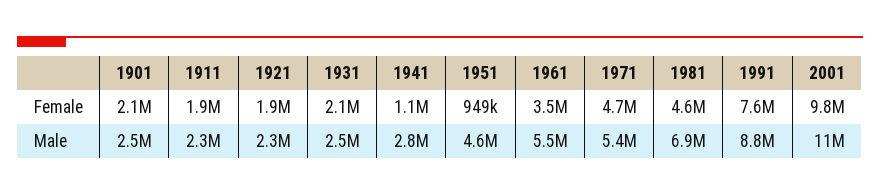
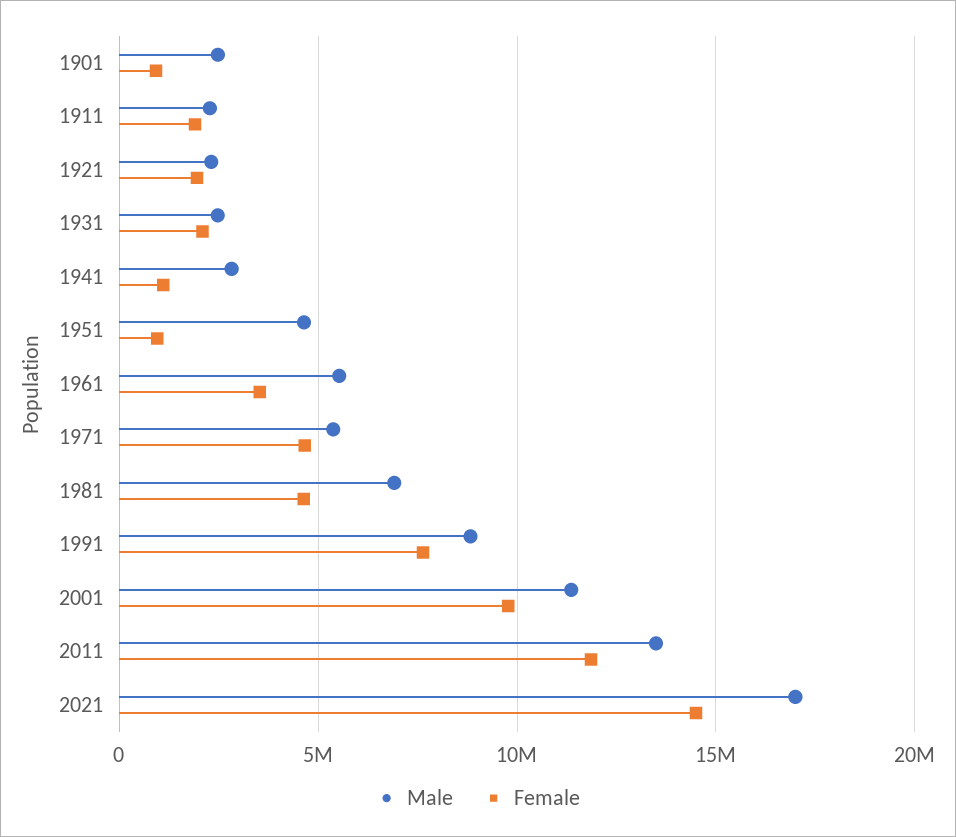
Female, 1901: 2100000 -> 1000000
Male, 2011: none -> 13500000
Female, 2011: none -> 12000000
Male, 2021: none -> 17000000
Female, 2021: none -> 14500000

